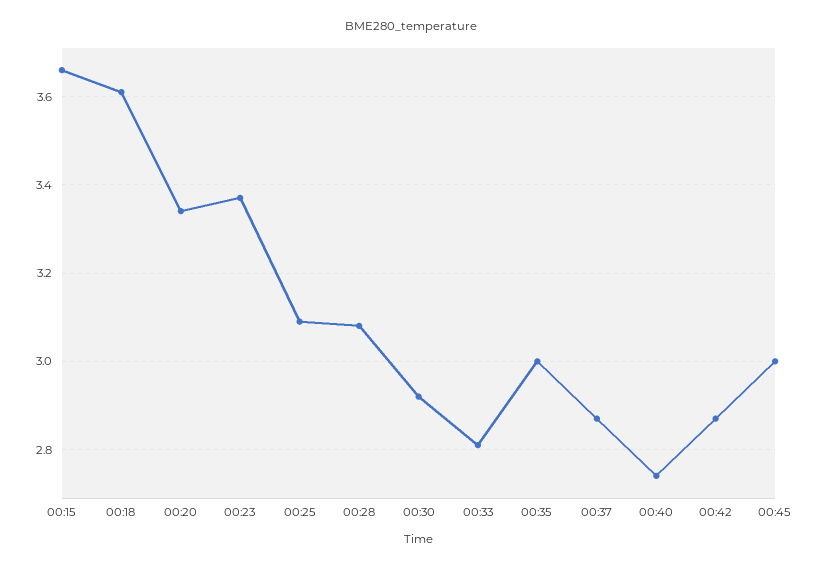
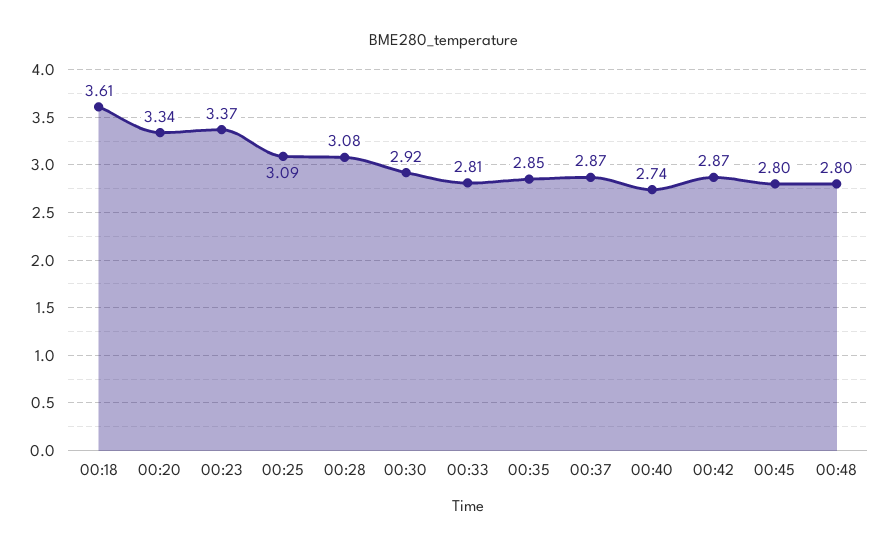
00:15: 3.65 -> none
00:35: 3 -> 2.85
00:45: 3 -> 2.8
00:48: none -> 2.8

